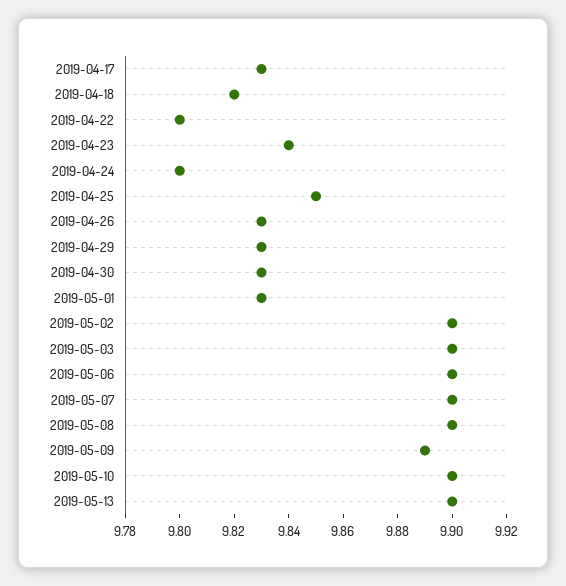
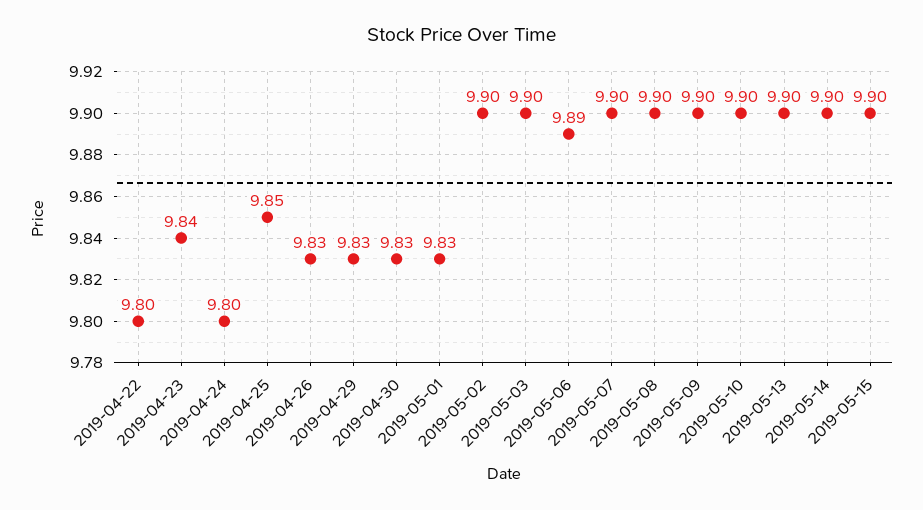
2019-04-17: 9.83 -> none
2019-04-18: 9.82 -> none
2019-05-06: 9.9 -> 9.89
2019-05-09: 9.89 -> 9.9
2019-05-14: none -> 9.9
2019-05-15: none -> 9.9

